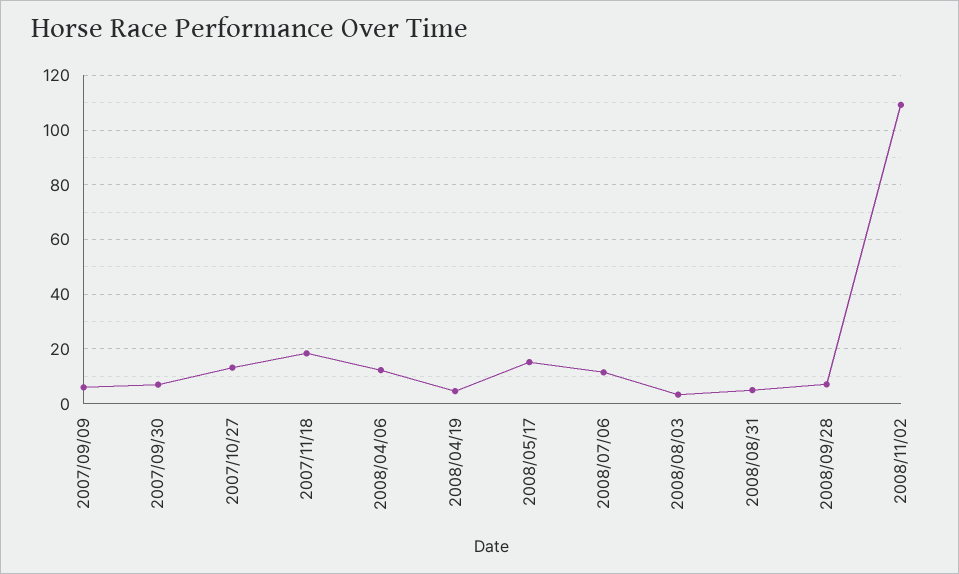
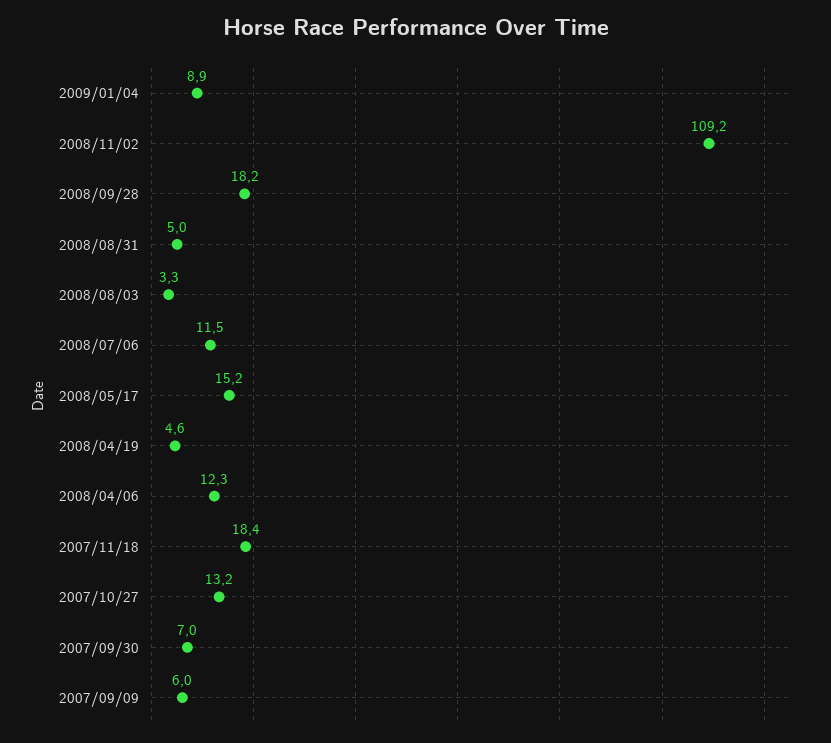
2008/09/28: 7.5 -> 18.2
2009/01/04: none -> 8.9

